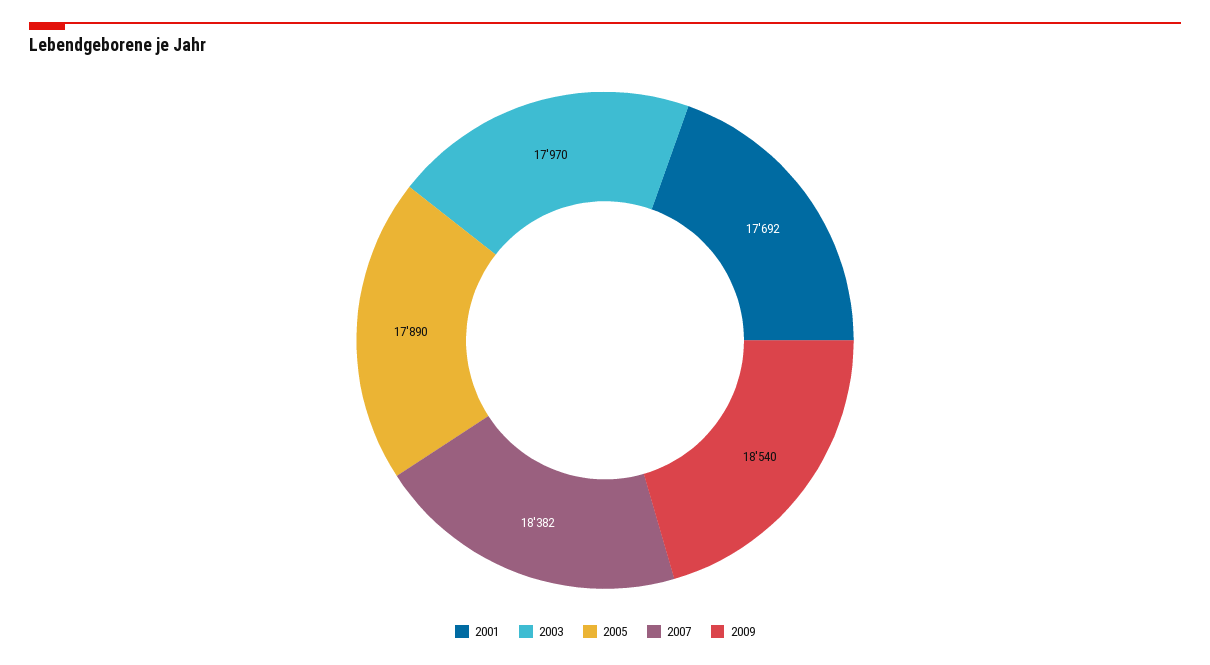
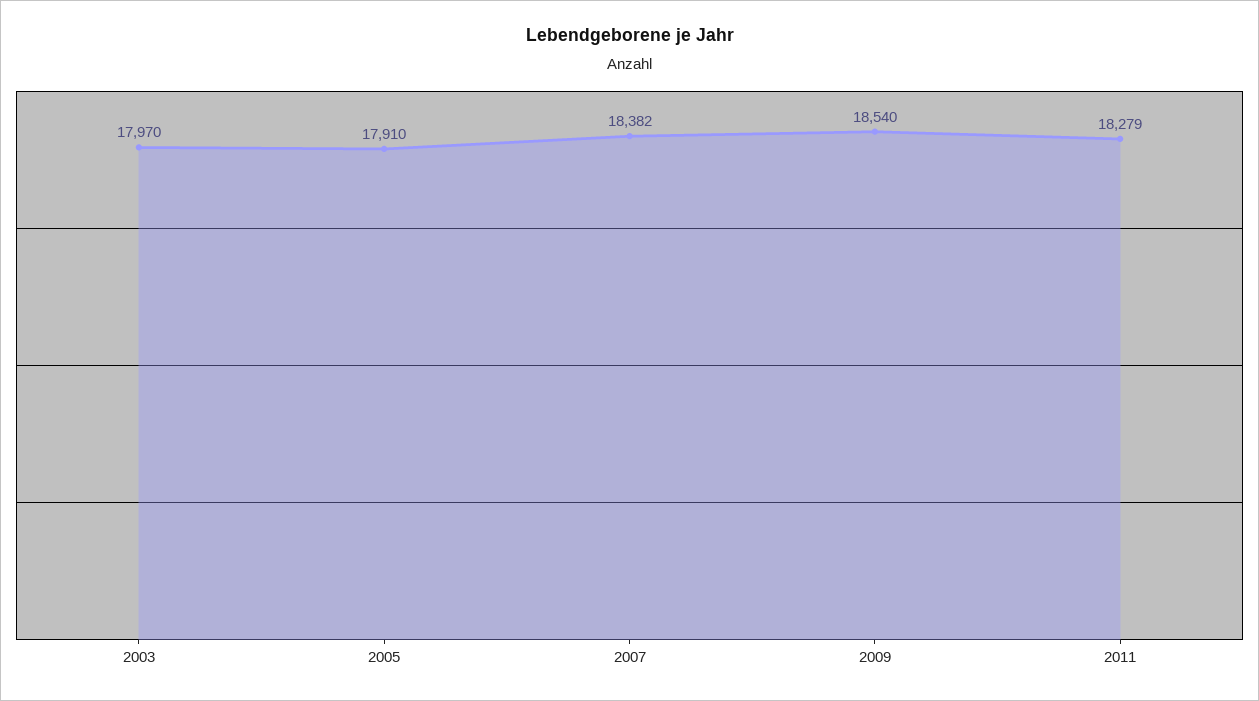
2001: 17692 -> none
2005: 17890 -> 17910
2011: none -> 18279

